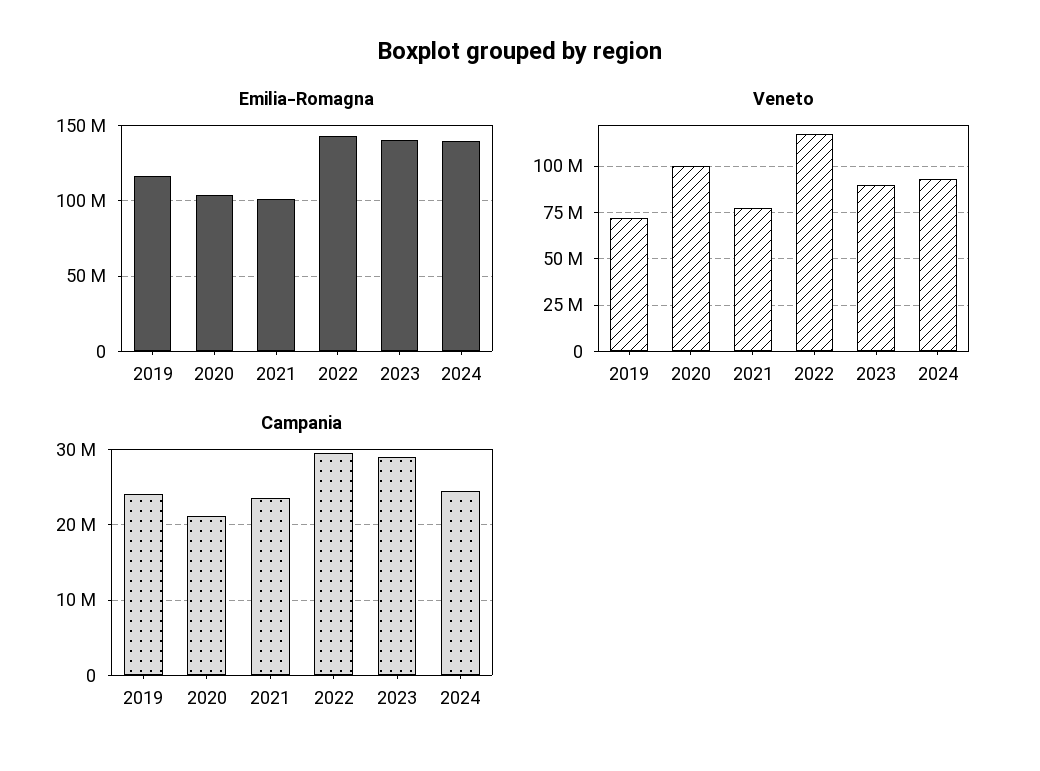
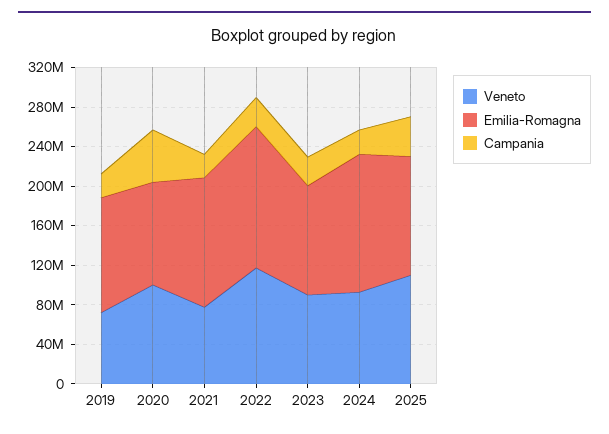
Emilia-Romagna, 2021: 100000000 -> 130000000
Emilia-Romagna, 2023: 140000000 -> 110000000
Campania, 2020: 21000000 -> 50000000
Veneto, 2025: none -> 110000000
Emilia-Romagna, 2025: none -> 120000000
Campania, 2025: none -> 40000000

